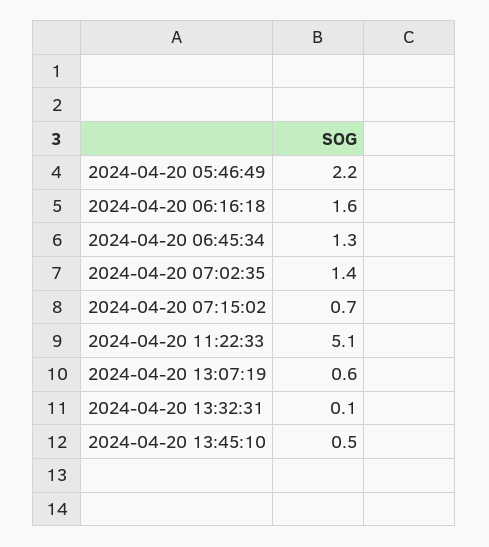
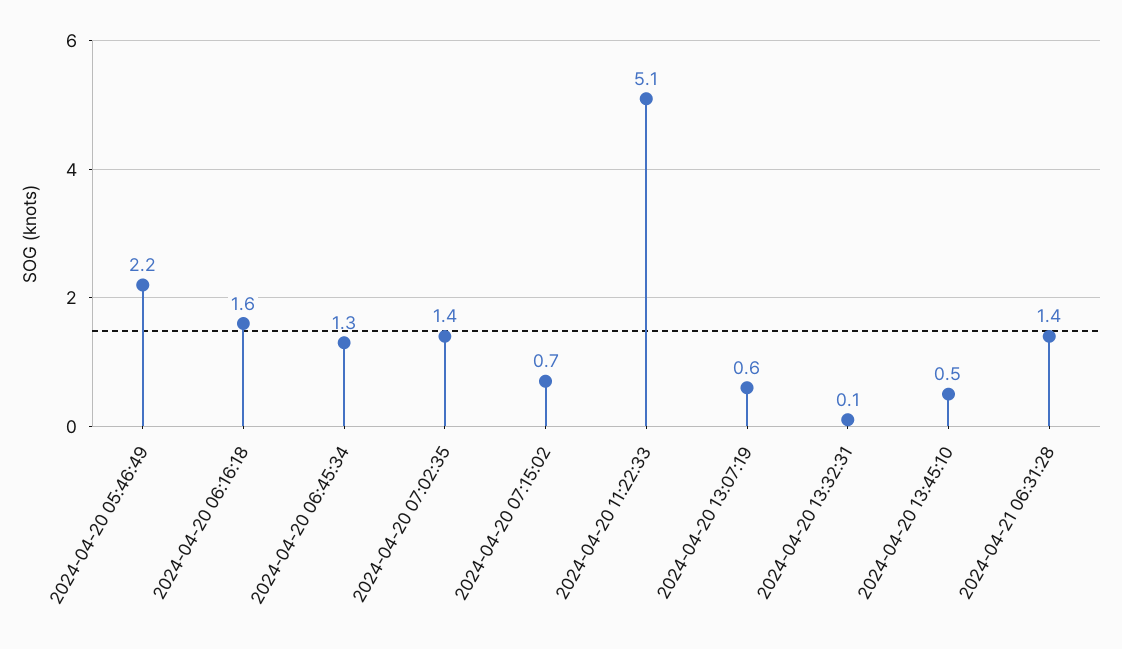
2024-04-21 06:31:28: none -> 1.4

